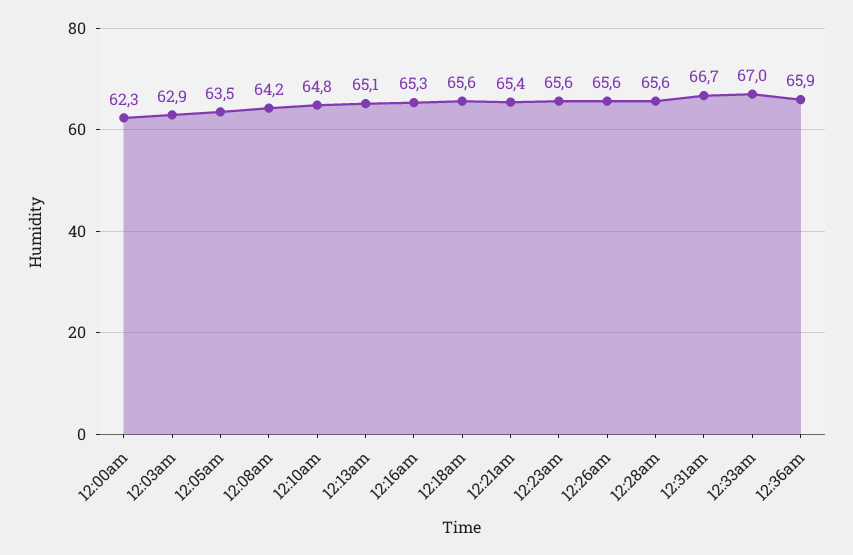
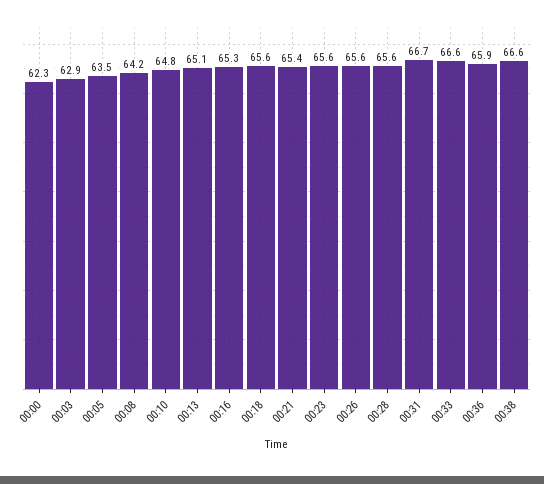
12:33am: 67 -> 66.6
00:38: none -> 66.6

